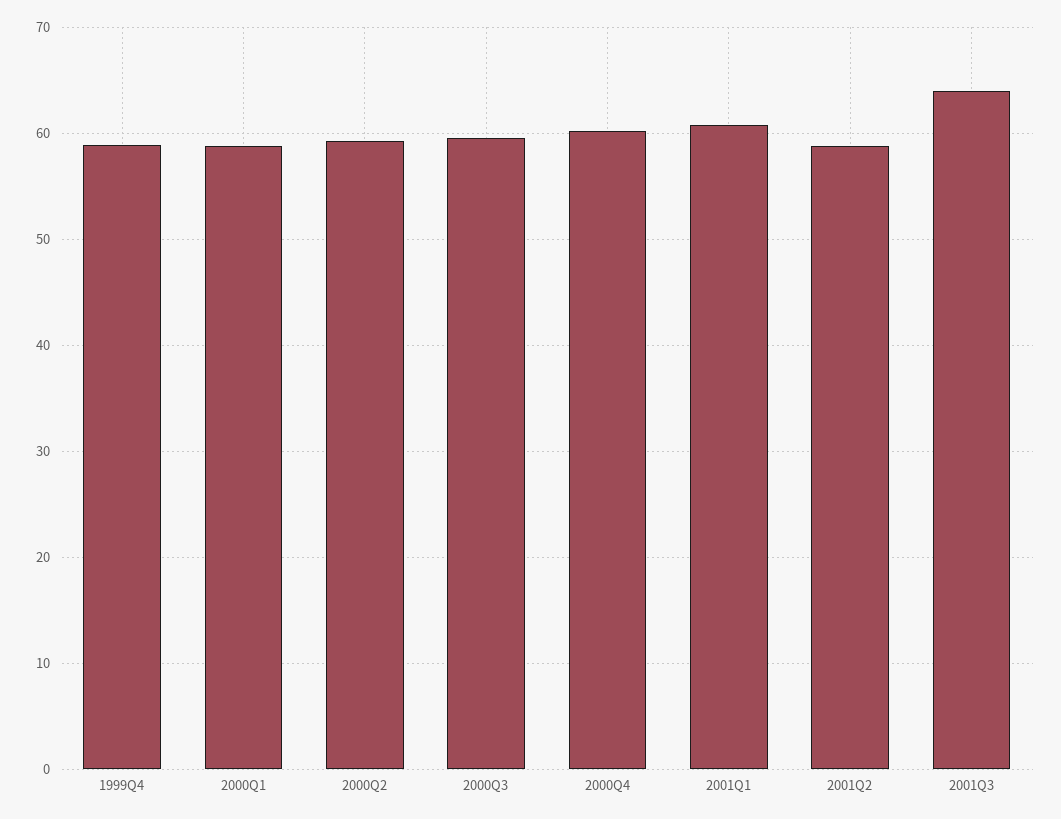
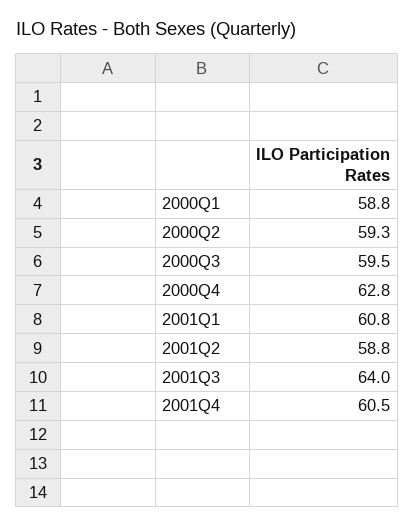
1999Q4: 59 -> none
2000Q4: 60 -> 62.8
2001Q4: none -> 60.5

